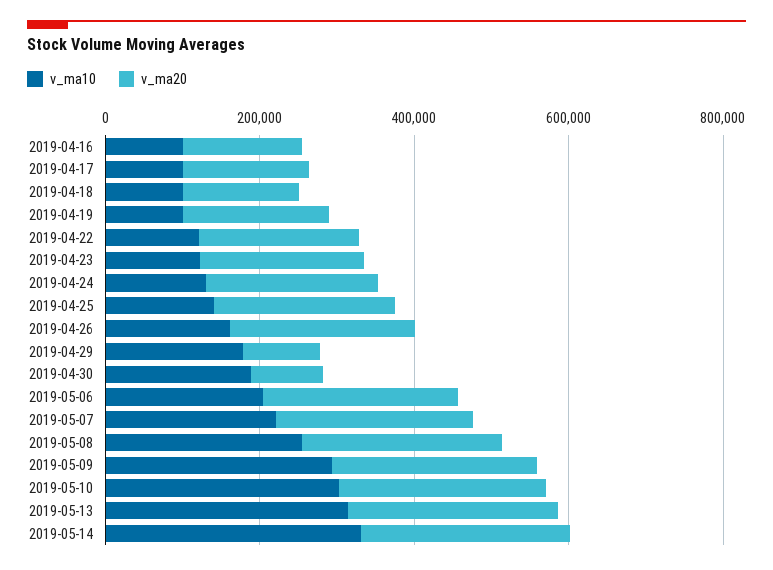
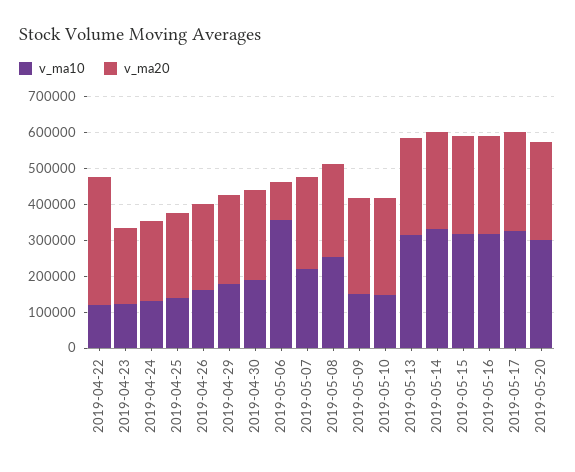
v_ma10, 2019-04-16: 100000 -> none
v_ma20, 2019-04-16: 150000 -> none
v_ma10, 2019-04-17: 100000 -> none
v_ma20, 2019-04-17: 150000 -> none
v_ma10, 2019-04-18: 100000 -> none
v_ma20, 2019-04-18: 150000 -> none
v_ma10, 2019-04-19: 100000 -> none
v_ma20, 2019-04-19: 200000 -> none
v_ma20, 2019-04-22: 200000 -> 350000
v_ma20, 2019-04-29: 100000 -> 250000
v_ma20, 2019-04-30: 100000 -> 250000
v_ma10, 2019-05-06: 200000 -> 350000
v_ma20, 2019-05-06: 250000 -> 100000
v_ma10, 2019-05-09: 300000 -> 150000
v_ma10, 2019-05-10: 300000 -> 150000
v_ma10, 2019-05-15: none -> 325000
v_ma20, 2019-05-15: none -> 275000
v_ma10, 2019-05-16: none -> 325000
v_ma20, 2019-05-16: none -> 275000
v_ma10, 2019-05-17: none -> 325000
v_ma20, 2019-05-17: none -> 275000
v_ma10, 2019-05-20: none -> 300000
v_ma20, 2019-05-20: none -> 275000

